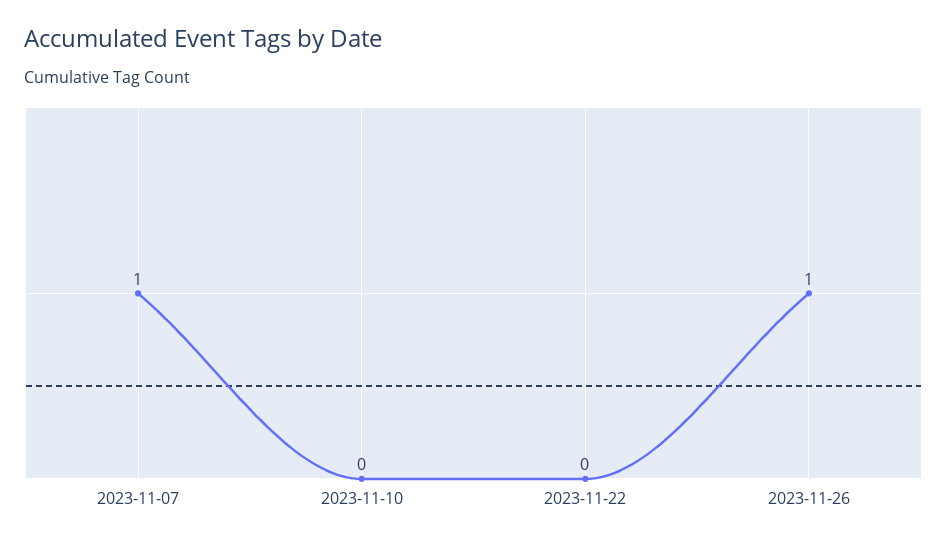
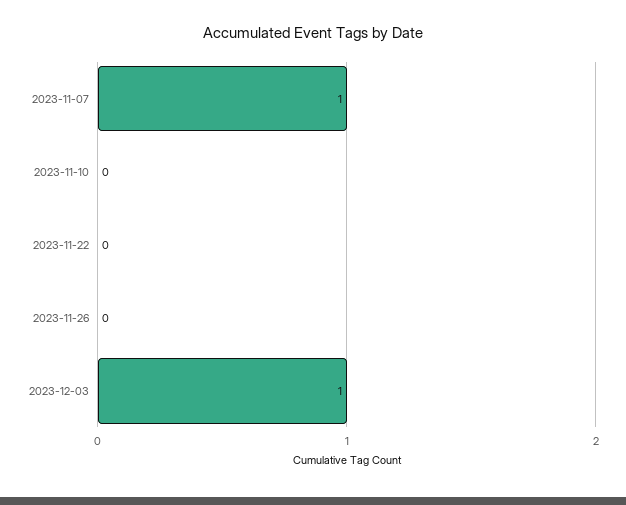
2023-11-26: 1 -> 0
2023-12-03: none -> 1

